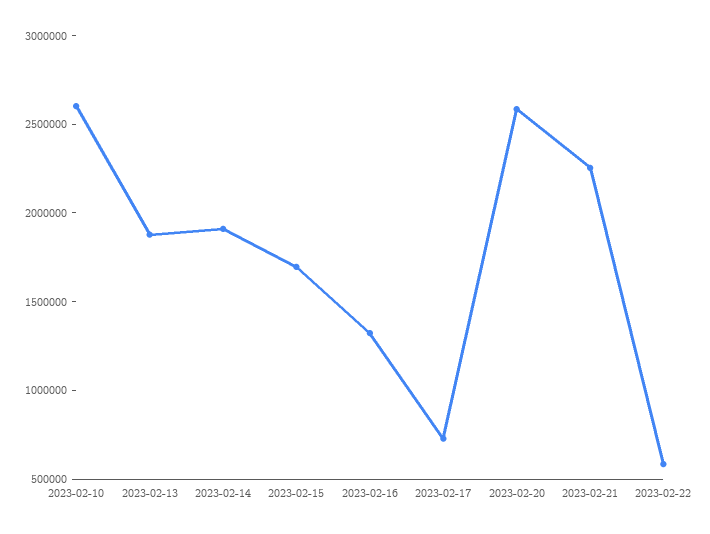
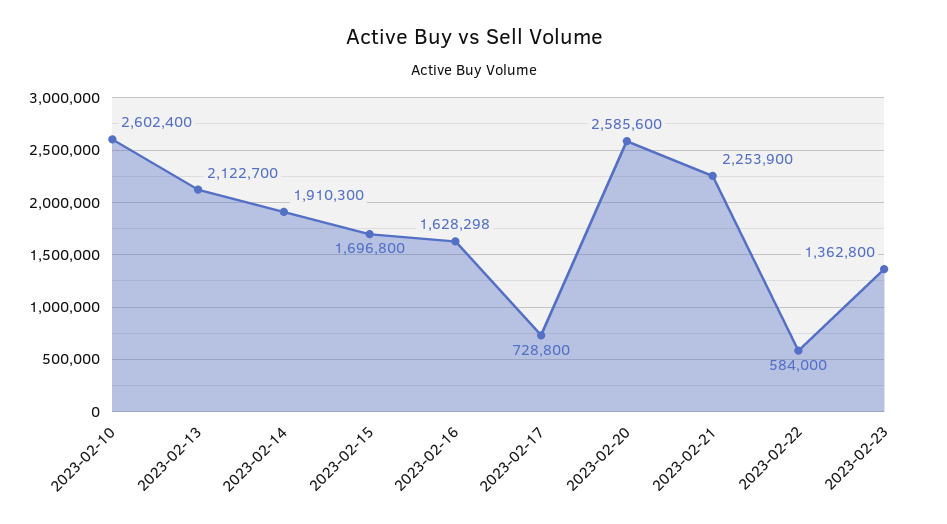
2023-02-13: 1900000 -> 2122700
2023-02-16: 1300000 -> 1628298
2023-02-23: none -> 1362800

